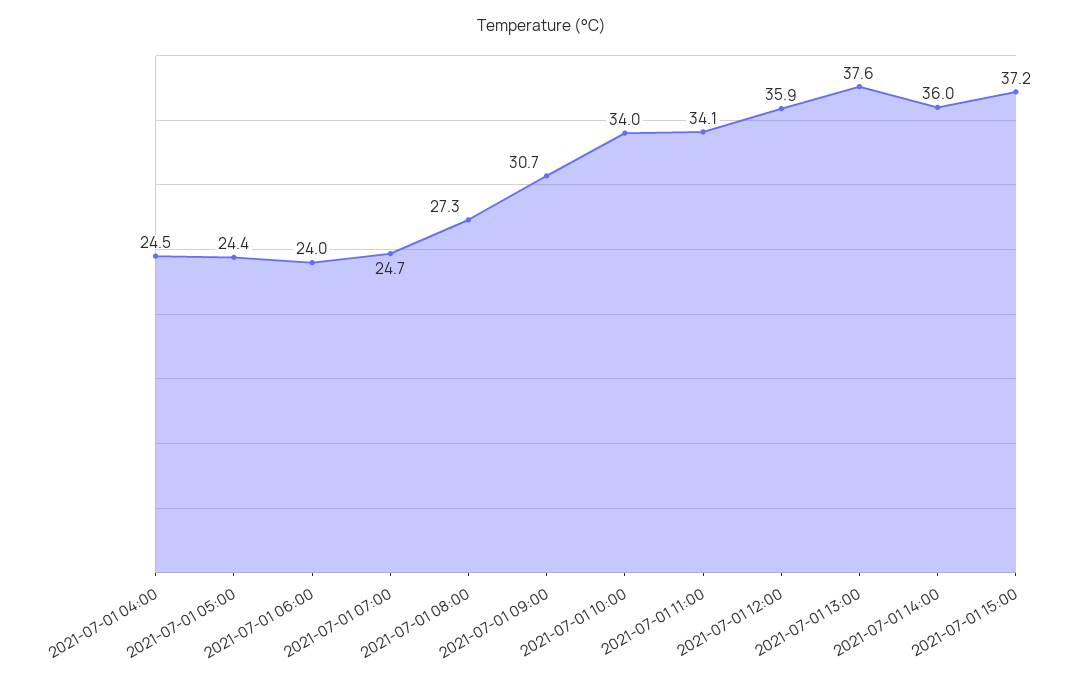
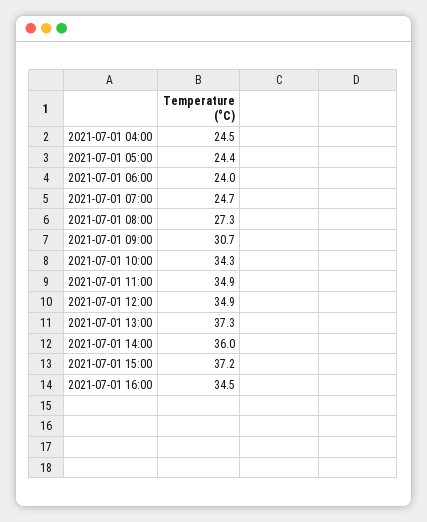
2021-07-01 10:00: 34 -> 34.3
2021-07-01 11:00: 34.1 -> 34.9
2021-07-01 12:00: 35.9 -> 34.9
2021-07-01 13:00: 37.6 -> 37.3
2021-07-01 16:00: none -> 34.5

